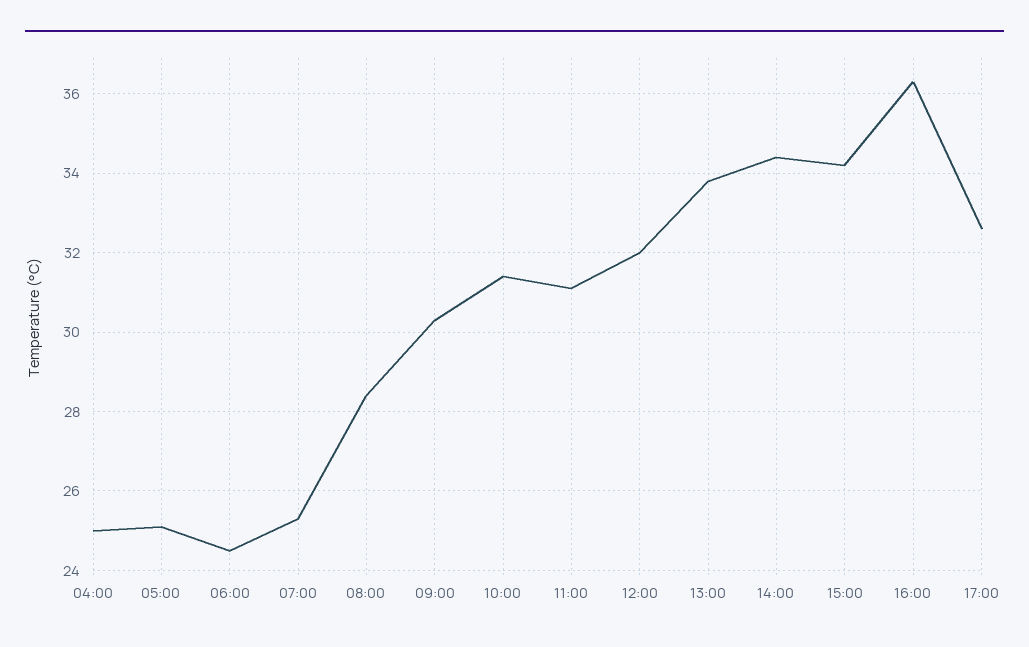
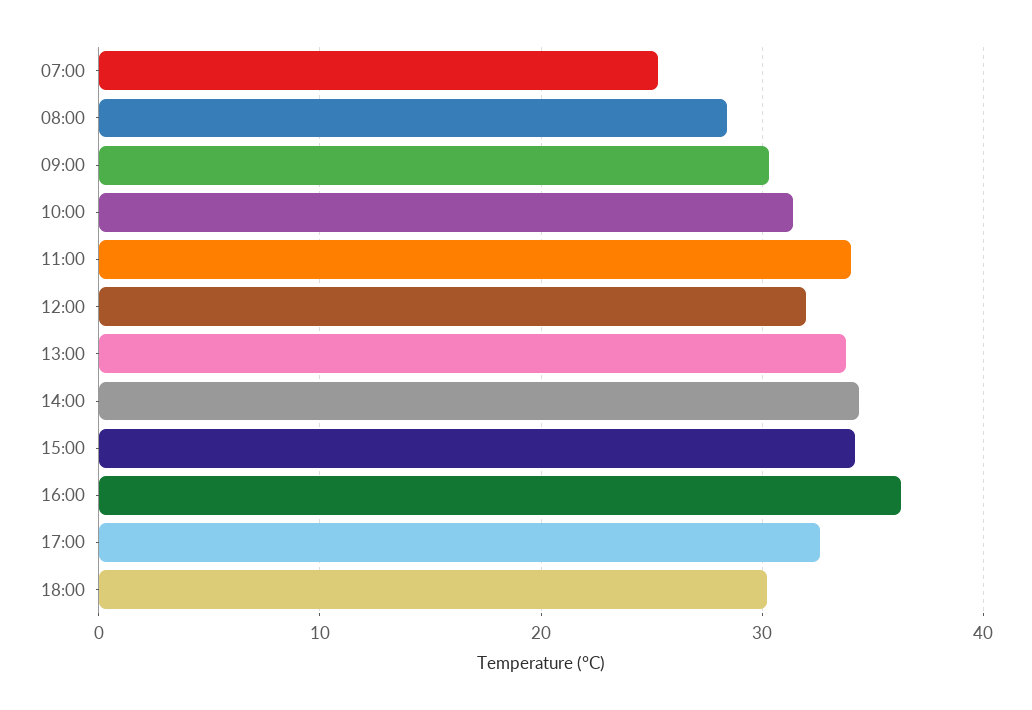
04:00: 25 -> none
05:00: 25 -> none
06:00: 24.5 -> none
11:00: 31 -> 34
18:00: none -> 30

